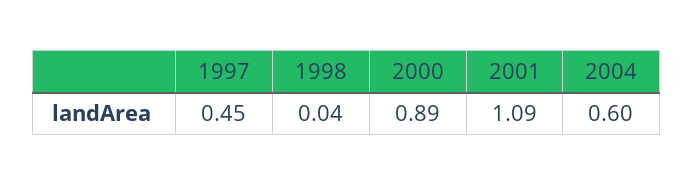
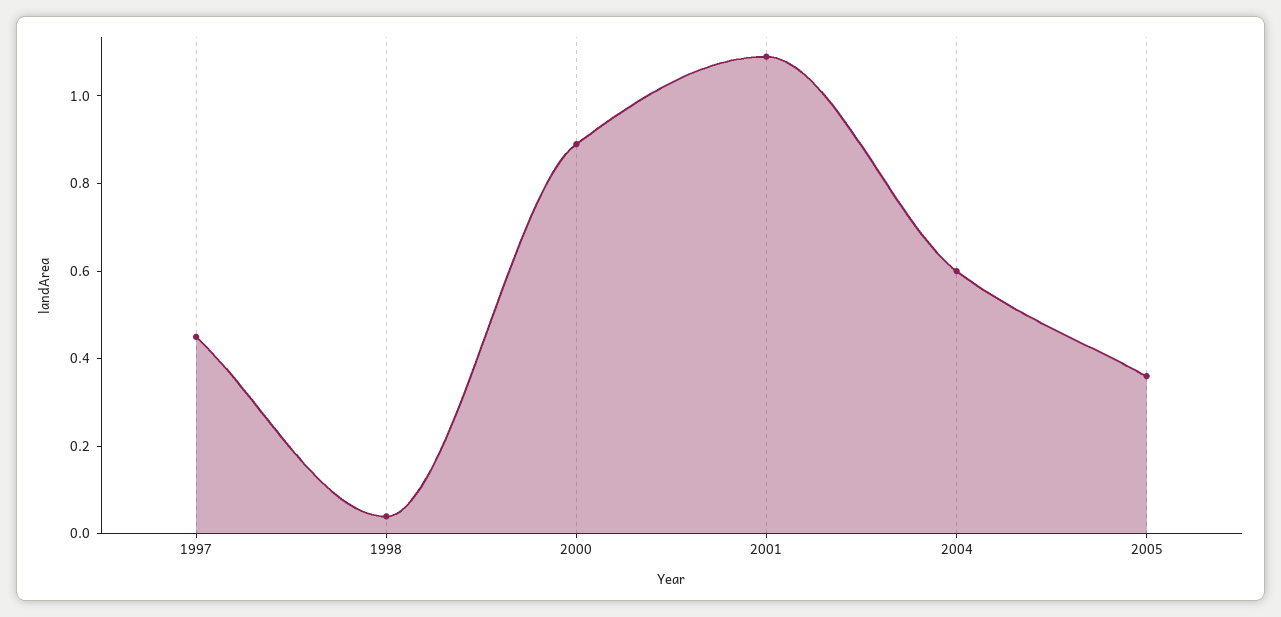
2005: none -> 0.35

